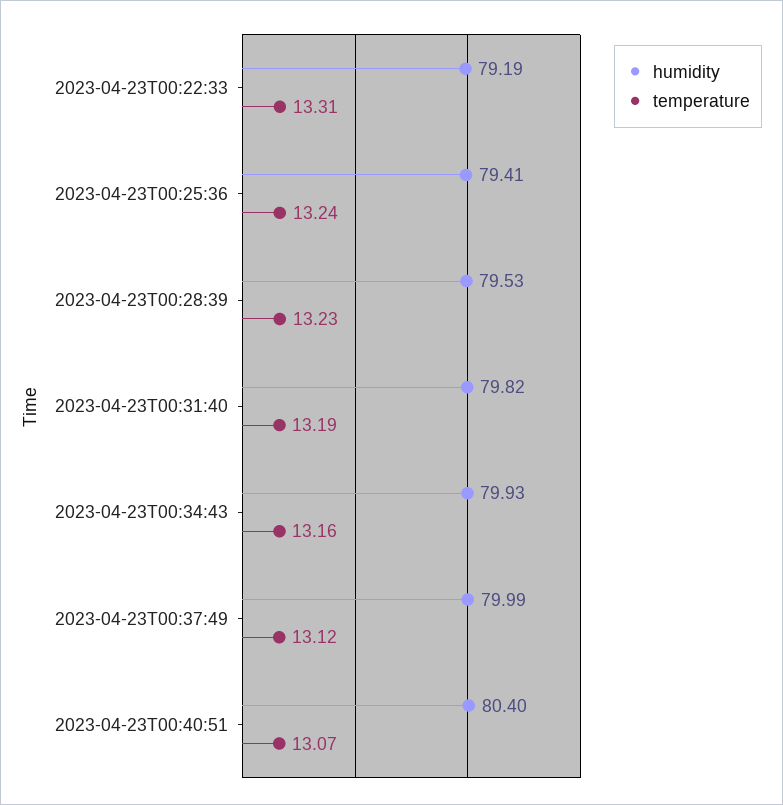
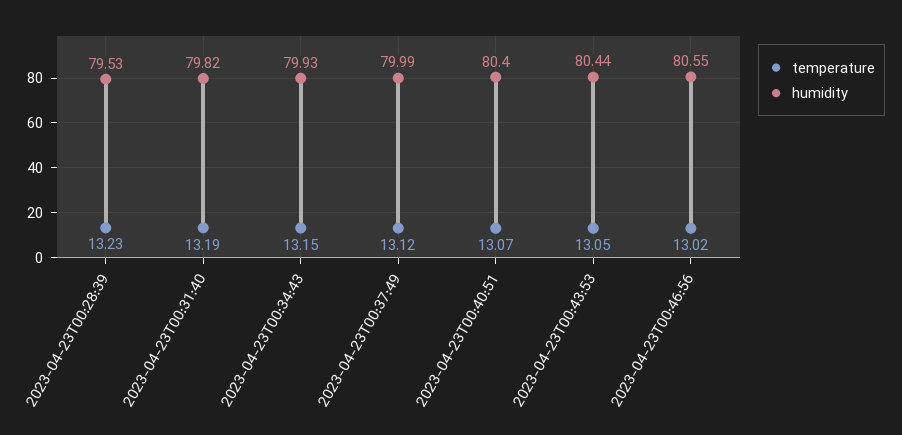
humidity, 2023-04-23T00:22:33: 79.19 -> none
temperature, 2023-04-23T00:22:33: 13.31 -> none
humidity, 2023-04-23T00:25:36: 79.41 -> none
temperature, 2023-04-23T00:25:36: 13.24 -> none
temperature, 2023-04-23T00:34:43: 13.16 -> 13.15
temperature, 2023-04-23T00:43:53: none -> 13.05
humidity, 2023-04-23T00:43:53: none -> 80.44
temperature, 2023-04-23T00:46:56: none -> 13.02
humidity, 2023-04-23T00:46:56: none -> 80.55

